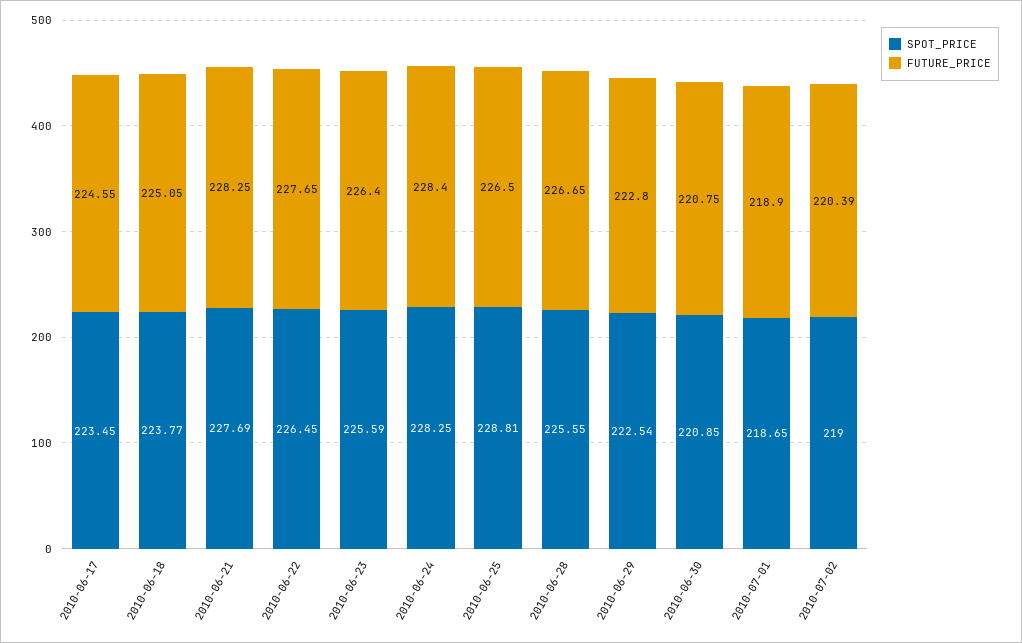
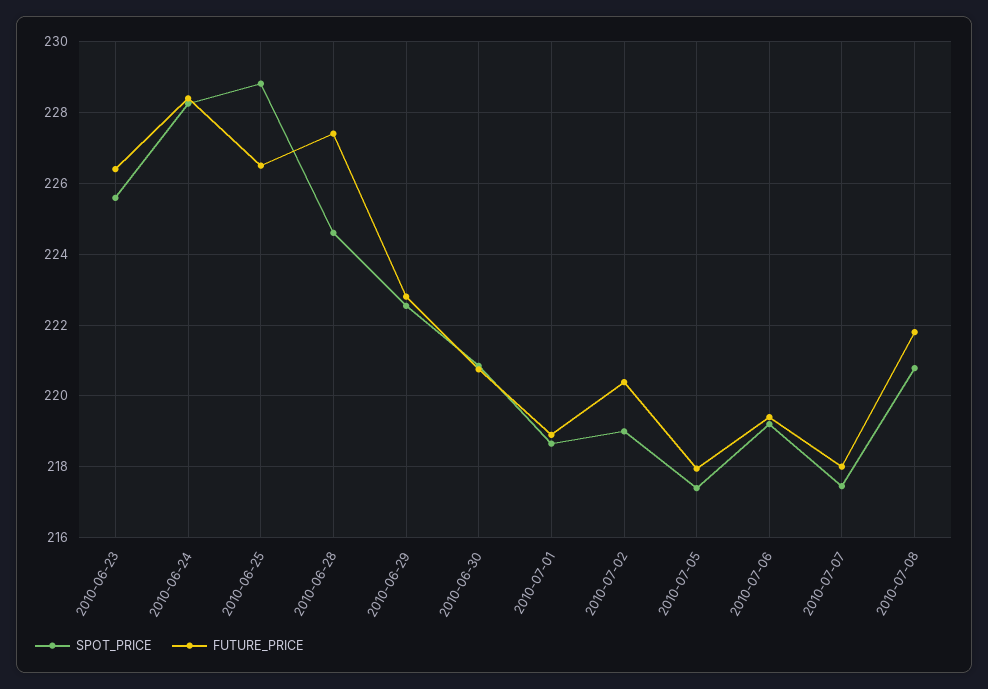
SPOT_PRICE, 2010-06-17: 223.45 -> none
FUTURE_PRICE, 2010-06-17: 224.55 -> none
SPOT_PRICE, 2010-06-18: 223.77 -> none
FUTURE_PRICE, 2010-06-18: 225.05 -> none
SPOT_PRICE, 2010-06-21: 227.69 -> none
FUTURE_PRICE, 2010-06-21: 228.25 -> none
SPOT_PRICE, 2010-06-22: 226.45 -> none
FUTURE_PRICE, 2010-06-22: 227.65 -> none
SPOT_PRICE, 2010-06-28: 225.55 -> 224.6
FUTURE_PRICE, 2010-06-28: 226.65 -> 227.4
SPOT_PRICE, 2010-07-05: none -> 217.4
FUTURE_PRICE, 2010-07-05: none -> 218
SPOT_PRICE, 2010-07-06: none -> 219.2
FUTURE_PRICE, 2010-07-06: none -> 219.4
SPOT_PRICE, 2010-07-07: none -> 217.4
FUTURE_PRICE, 2010-07-07: none -> 218
SPOT_PRICE, 2010-07-08: none -> 220.8
FUTURE_PRICE, 2010-07-08: none -> 221.8

